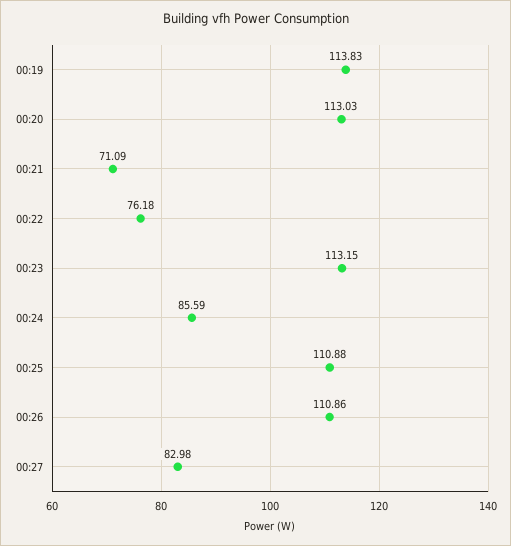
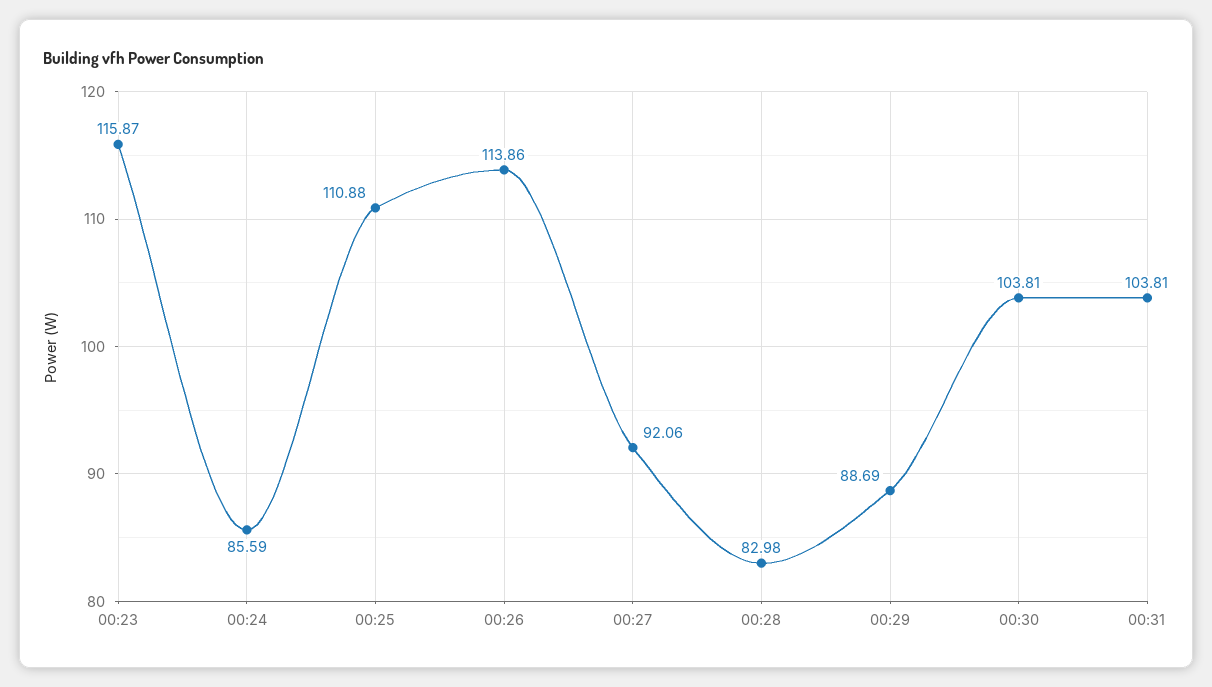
00:19: 113.83 -> none
00:20: 113.03 -> none
00:21: 71.09 -> none
00:22: 76.18 -> none
00:23: 113.15 -> 115.87
00:26: 110.86 -> 113.86
00:27: 82.98 -> 92.06
00:28: none -> 82.98
00:29: none -> 88.69
00:30: none -> 103.81
00:31: none -> 103.81

